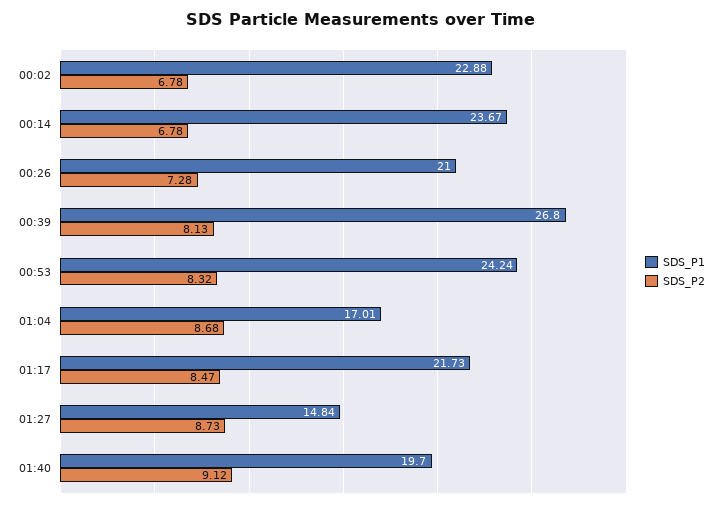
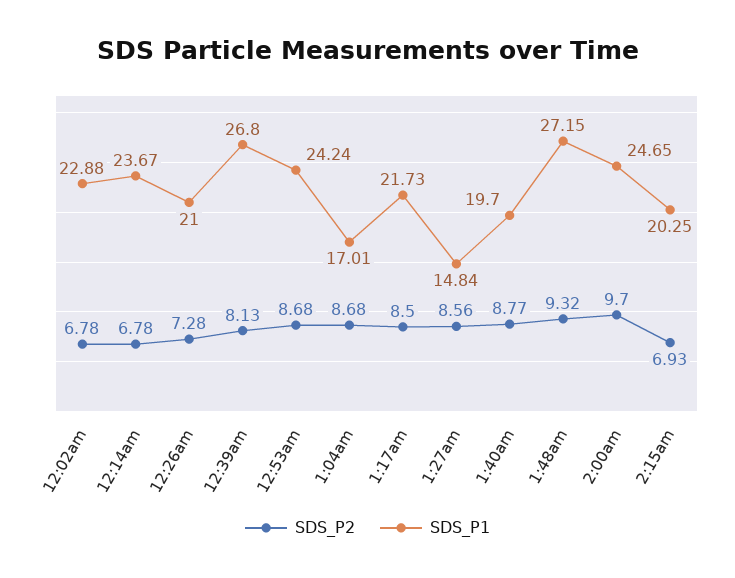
SDS_P2, 00:53: 8.32 -> 8.68
SDS_P2, 01:17: 8.47 -> 8.5
SDS_P2, 01:27: 8.73 -> 8.56
SDS_P2, 01:40: 9.12 -> 8.77
SDS_P2, 1:48am: none -> 9.32
SDS_P1, 1:48am: none -> 27.15
SDS_P2, 2:00am: none -> 9.7
SDS_P1, 2:00am: none -> 24.65
SDS_P2, 2:15am: none -> 6.93
SDS_P1, 2:15am: none -> 20.25

